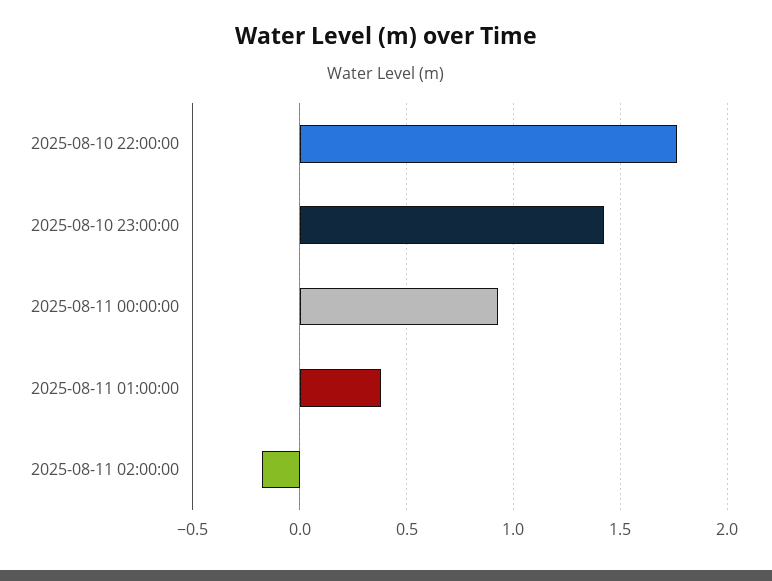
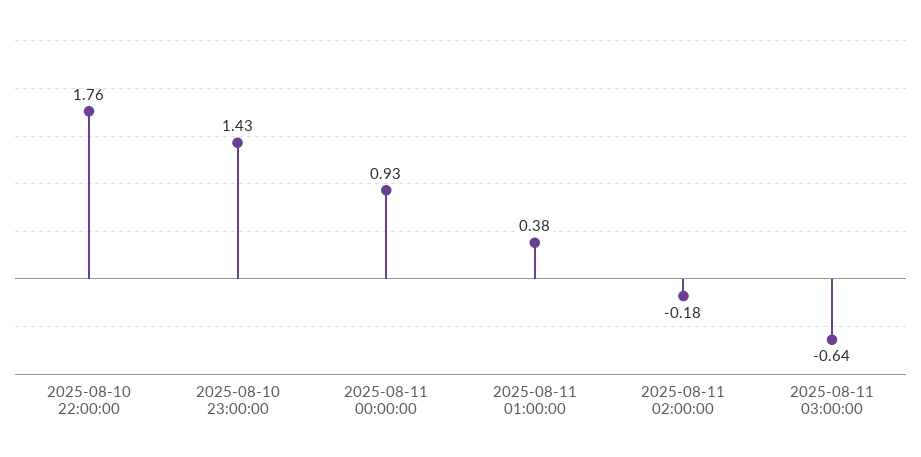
2025-08-11 03:00:00: none -> -0.64

